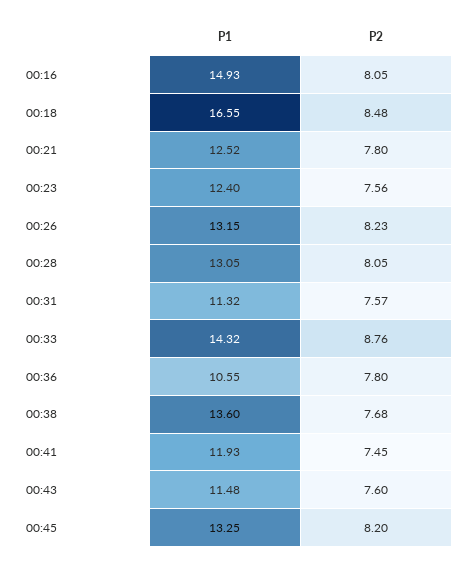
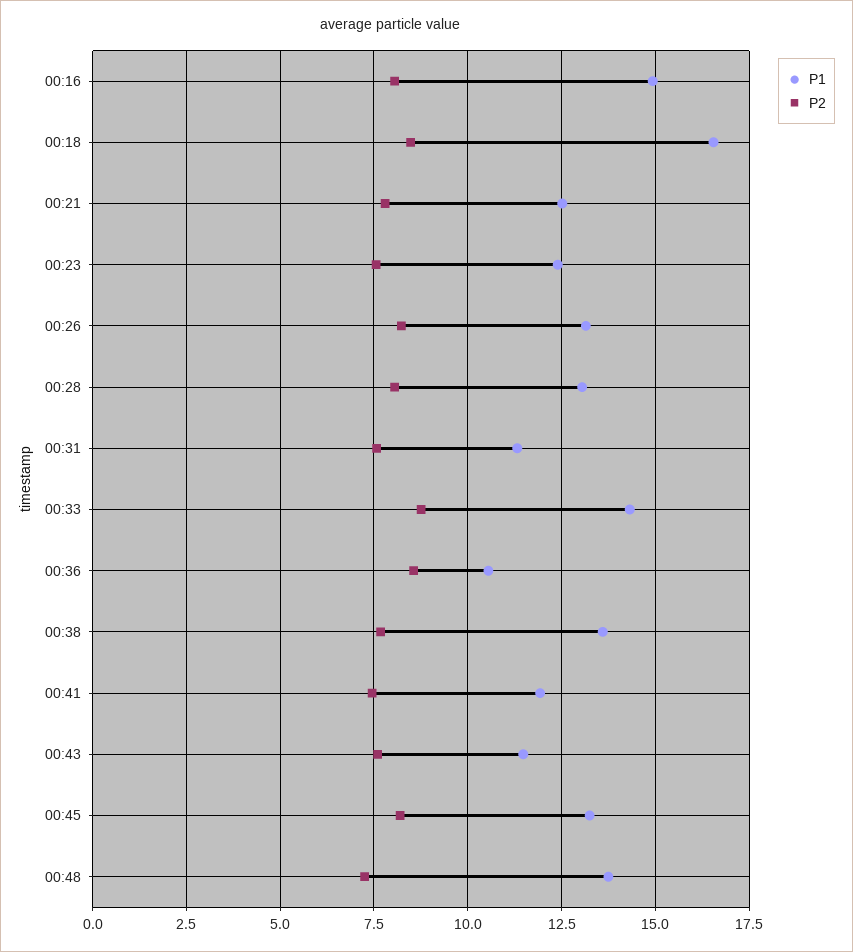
P2, 00:36: 7.8 -> 8.5
P1, 00:48: none -> 13.75
P2, 00:48: none -> 7.25

